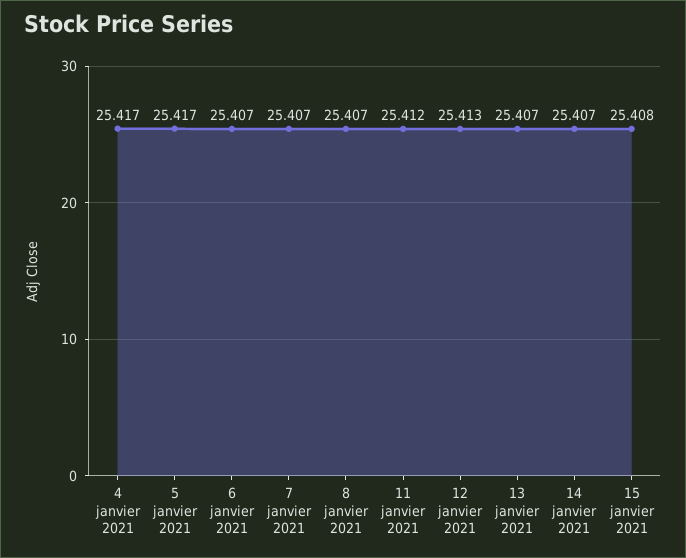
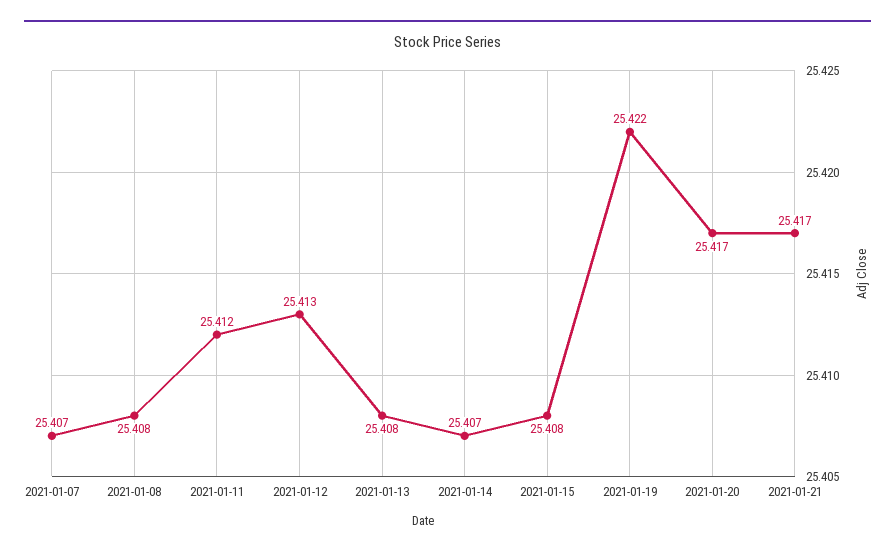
4 janvier 2021: 25.417 -> none
5 janvier 2021: 25.417 -> none
6 janvier 2021: 25.407 -> none
8 janvier 2021: 25.407 -> 25.408
13 janvier 2021: 25.407 -> 25.408
2021-01-19: none -> 25.422
2021-01-20: none -> 25.417
2021-01-21: none -> 25.417

